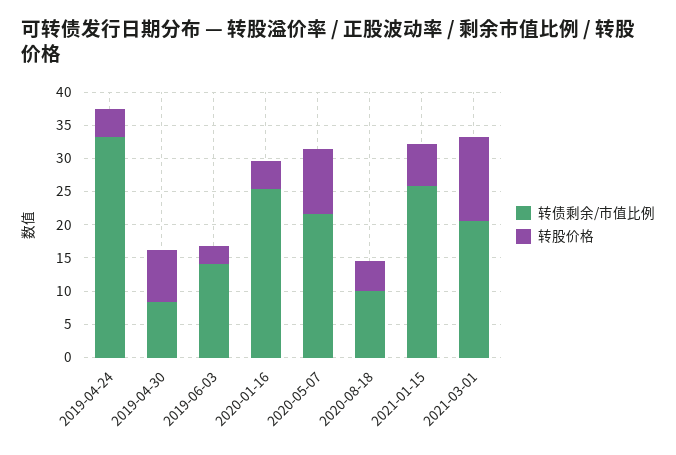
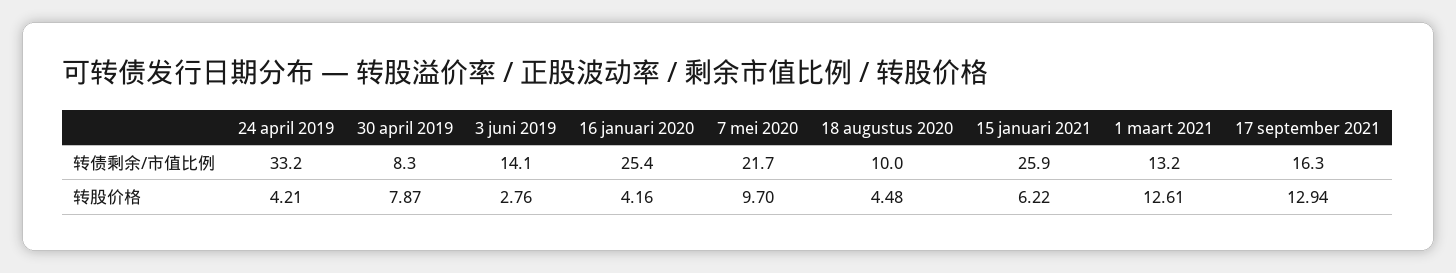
转债剩余/市值比例, 2021-03-01: 20 -> 13.2
转债剩余/市值比例, 17 september 2021: none -> 16.3
转股价格, 17 september 2021: none -> 12.94

